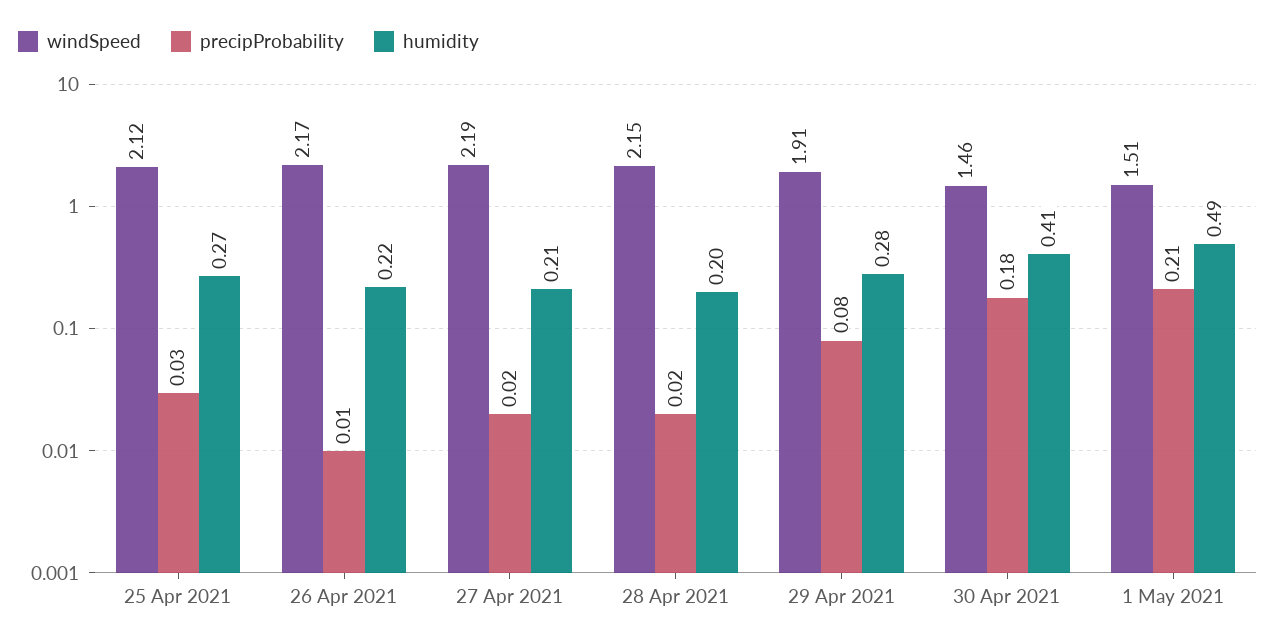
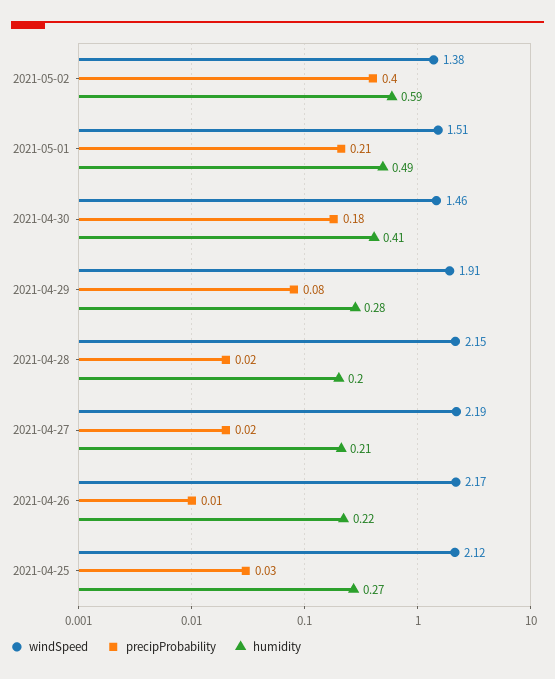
windSpeed, 2021-05-02: none -> 1.38
precipProbability, 2021-05-02: none -> 0.4
humidity, 2021-05-02: none -> 0.59

